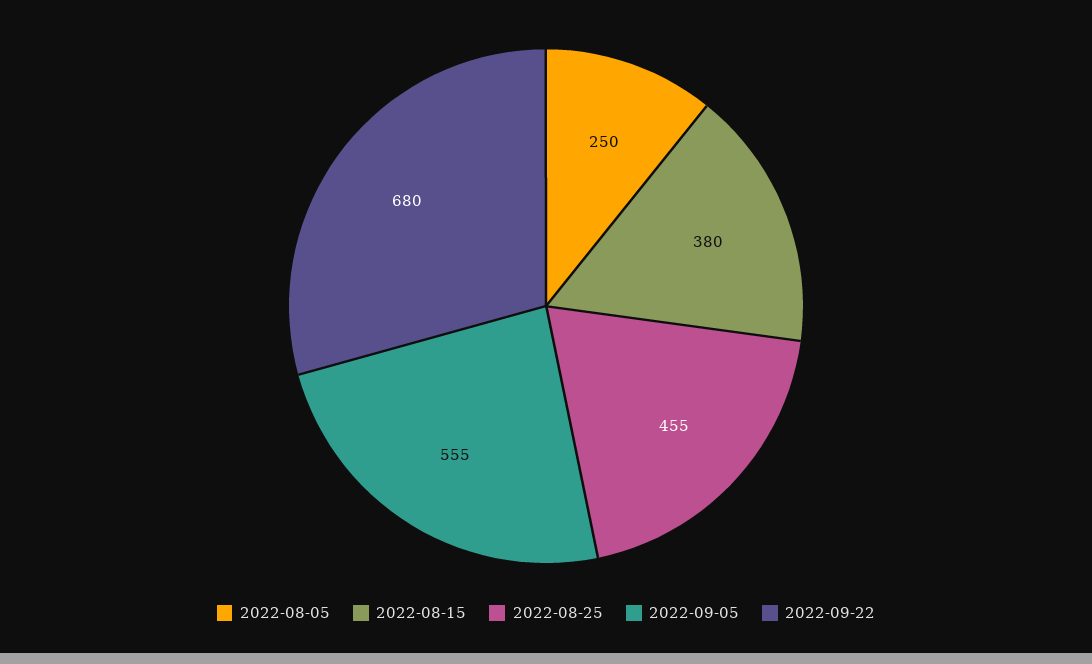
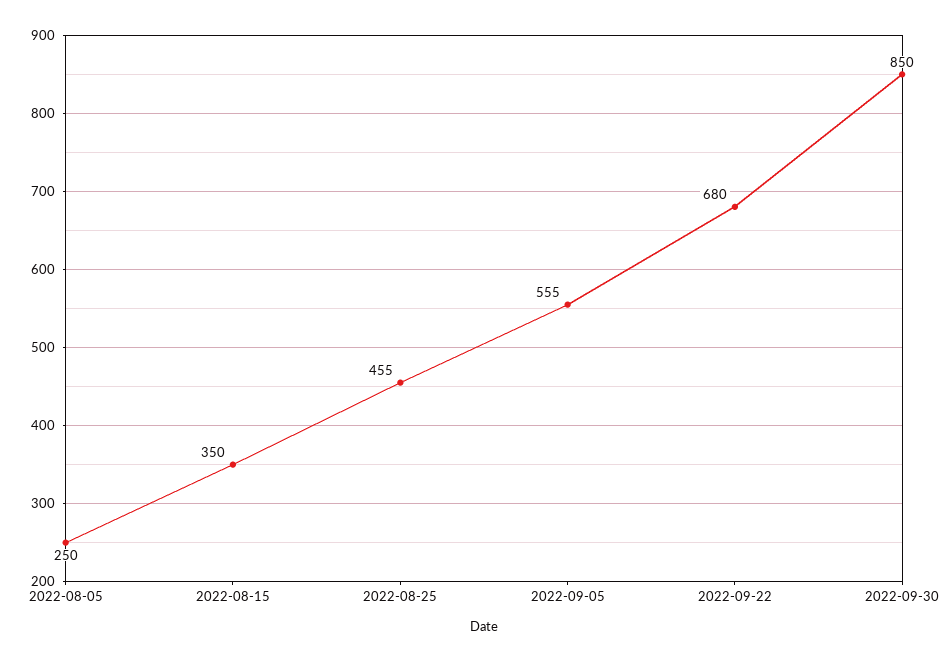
2022-08-15: 380 -> 350
2022-09-30: none -> 850

